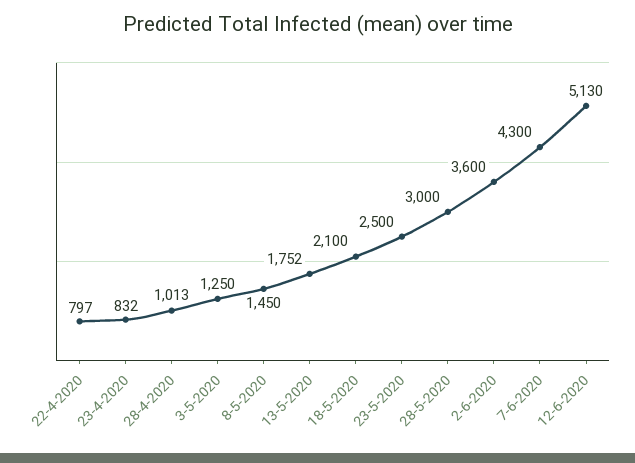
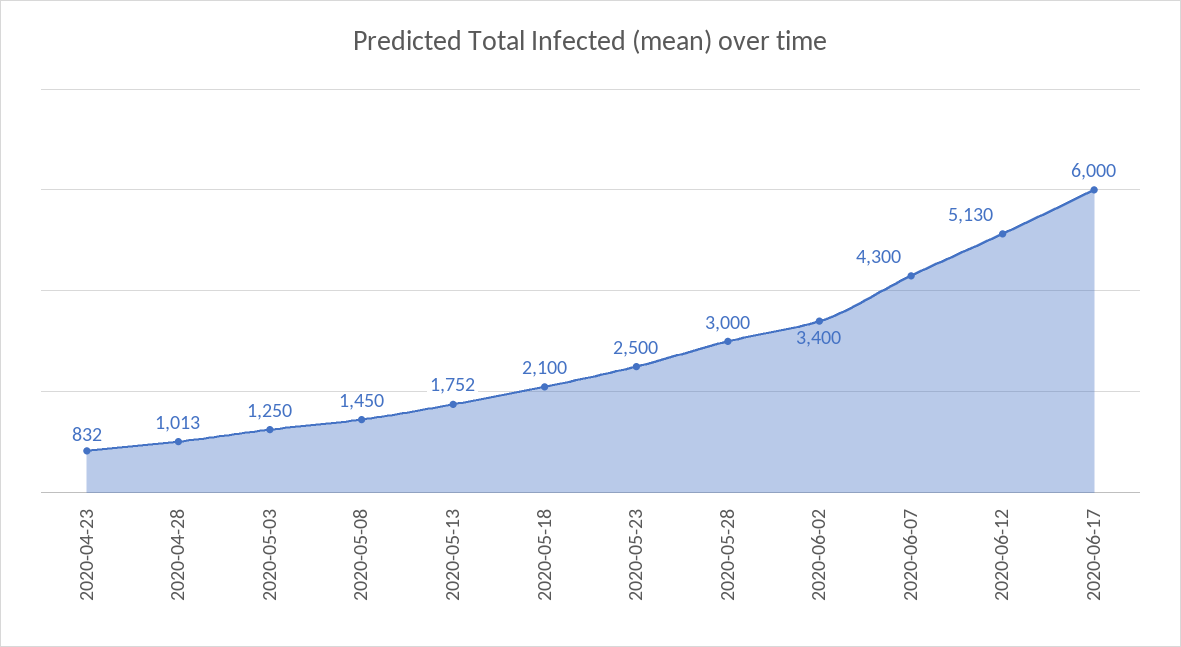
22-4-2020: 797 -> none
2-6-2020: 3600 -> 3400
2020-06-17: none -> 6000

